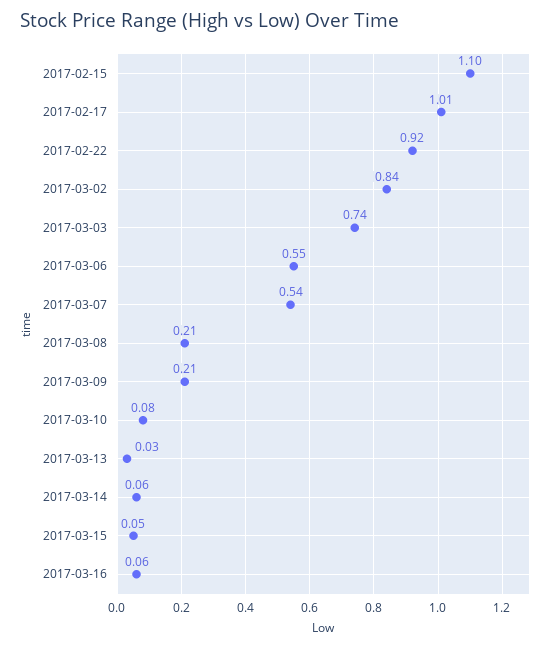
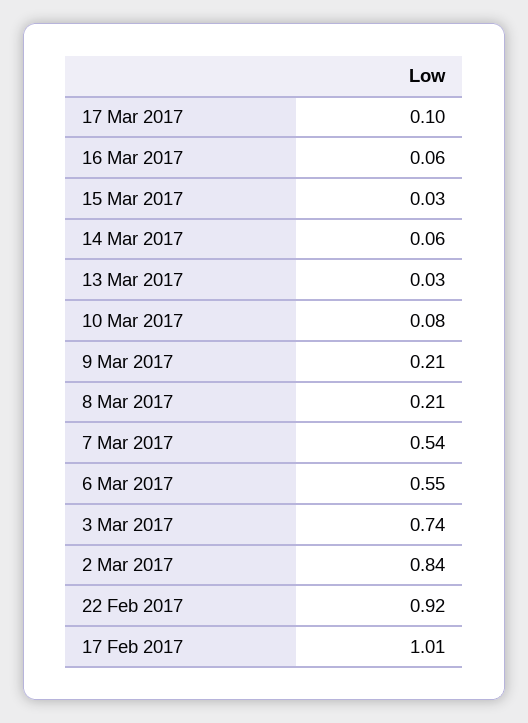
2017-02-15: 1.1 -> none
2017-03-15: 0.05 -> 0.03
17 Mar 2017: none -> 0.1

